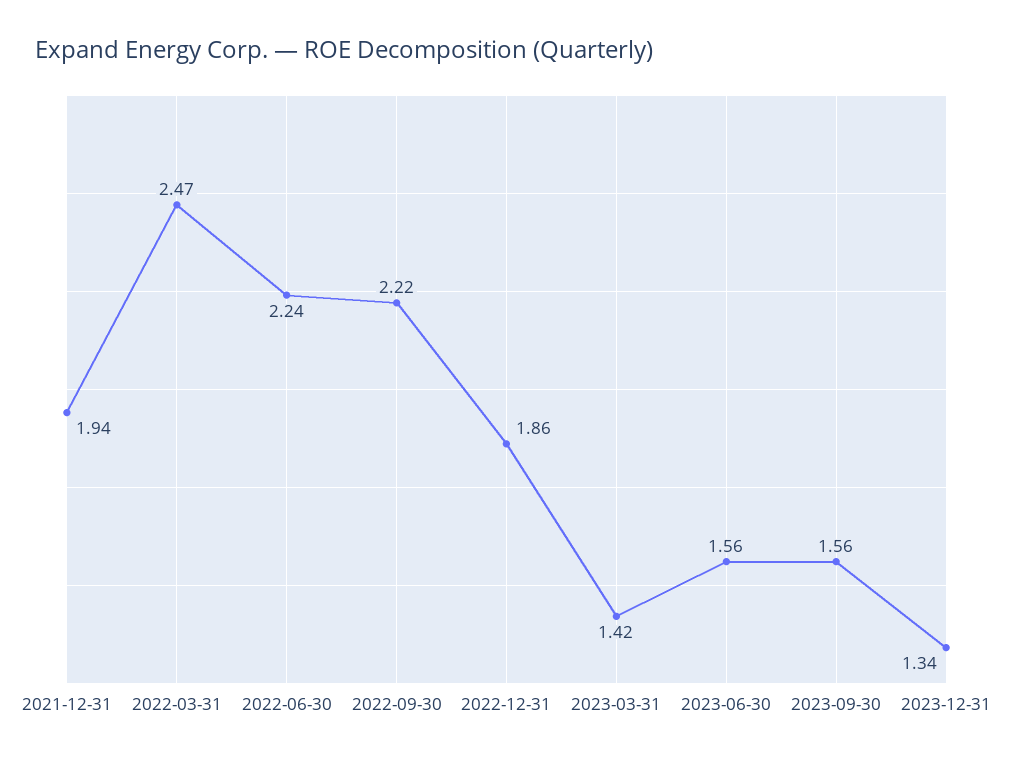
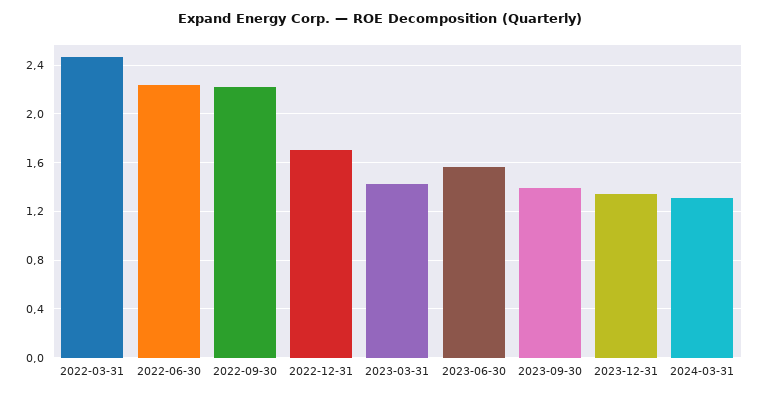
2021-12-31: 1.94 -> none
2022-12-31: 1.86 -> 1.7
2023-09-30: 1.56 -> 1.4
2024-03-31: none -> 1.3

